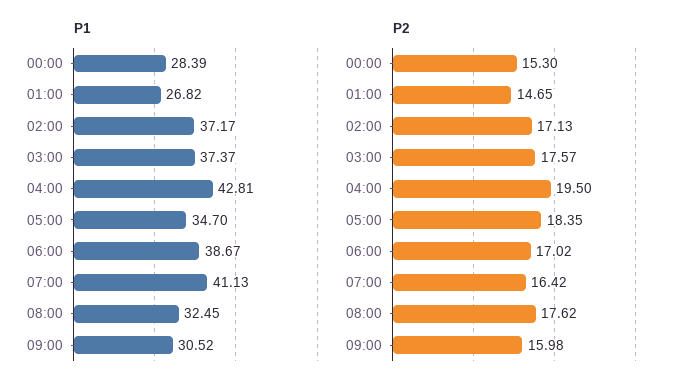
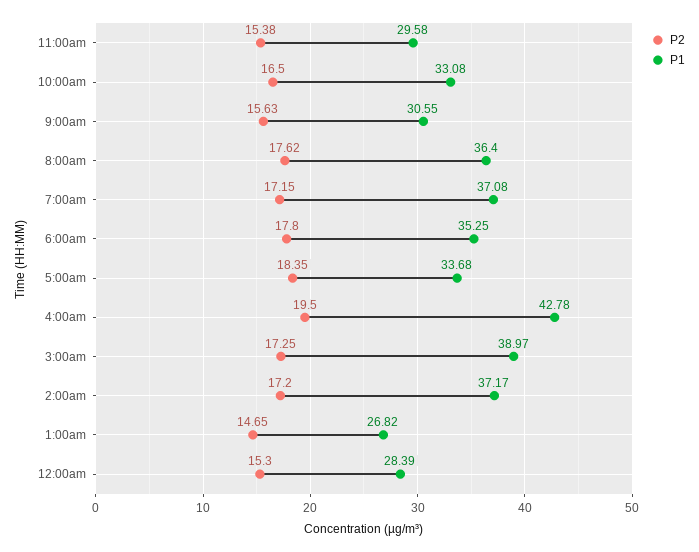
P1, 03:00: 37.37 -> 38.97
P1, 04:00: 42.81 -> 42.78
P1, 05:00: 34.7 -> 33.68
P1, 06:00: 38.67 -> 35.25
P1, 07:00: 41.13 -> 37.08
P1, 08:00: 32.45 -> 36.4
P1, 09:00: 30.52 -> 30.55
P2, 02:00: 17.13 -> 17.2
P2, 03:00: 17.57 -> 17.25
P2, 06:00: 17.02 -> 17.8
P2, 07:00: 16.42 -> 17.15
P2, 09:00: 15.98 -> 15.63
P2, 11:00am: none -> 15.38
P1, 11:00am: none -> 29.58
P2, 10:00am: none -> 16.5
P1, 10:00am: none -> 33.08

